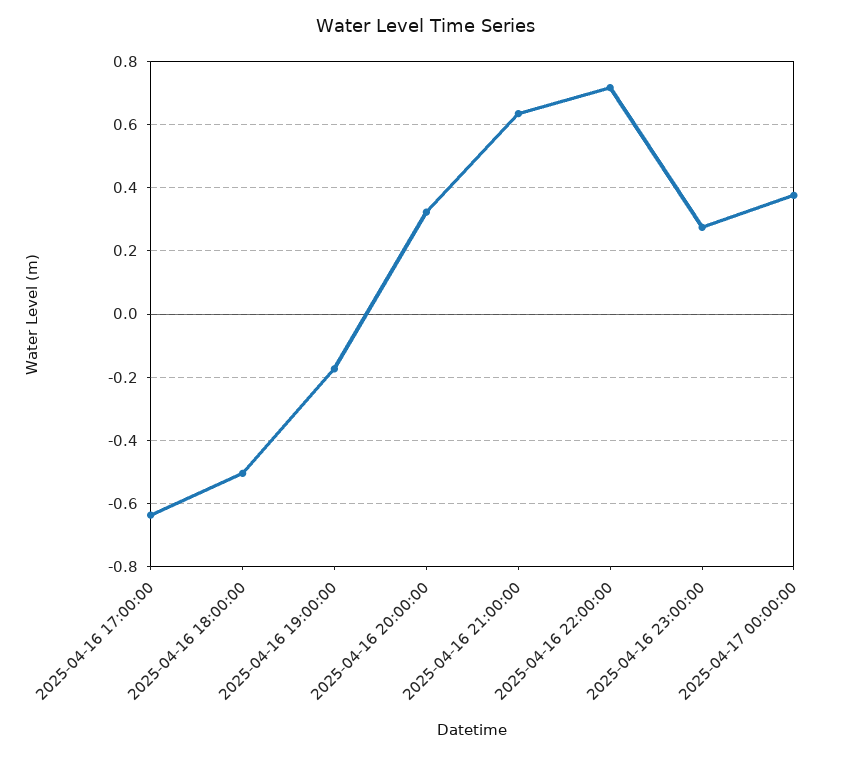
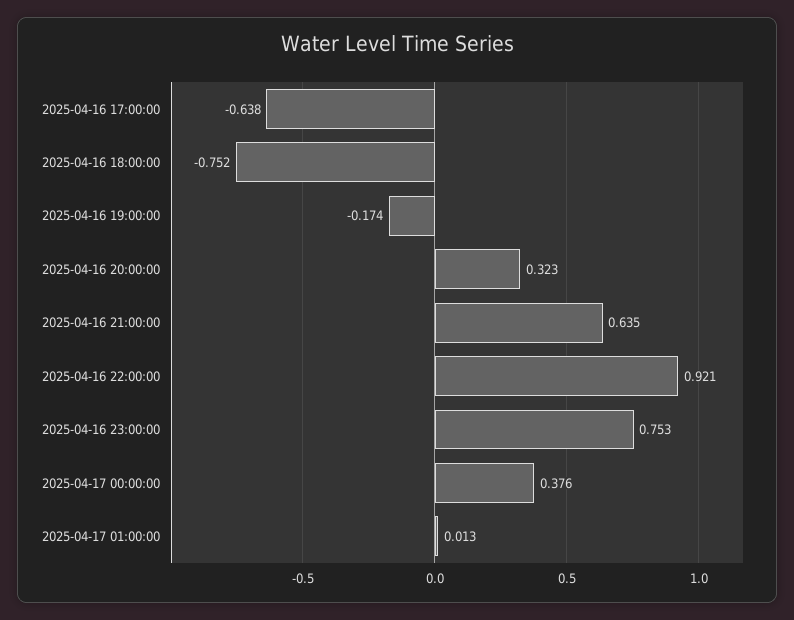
2025-04-16 18:00:00: -0.5 -> -0.752
2025-04-16 22:00:00: 0.72 -> 0.921
2025-04-16 23:00:00: 0.28 -> 0.753
2025-04-17 01:00:00: none -> 0.013

